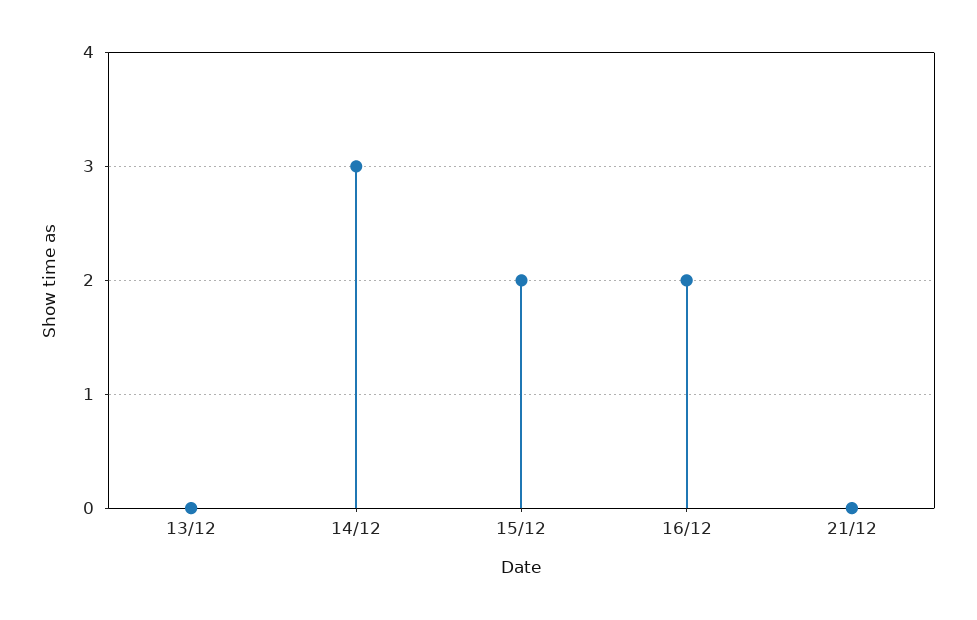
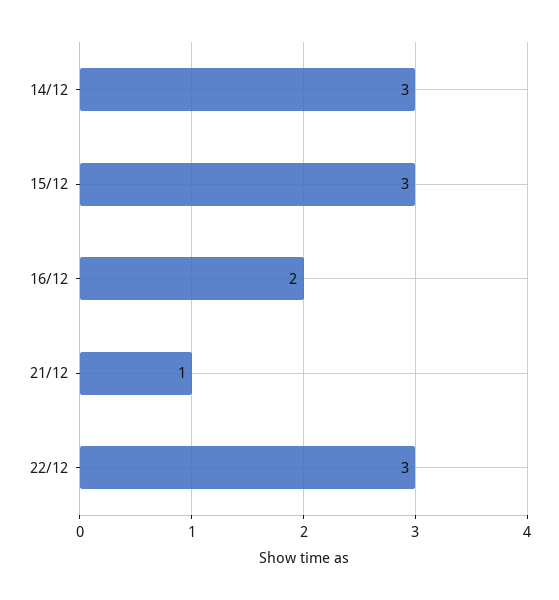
13/12: 0 -> none
15/12: 2 -> 3
21/12: 0 -> 1
22/12: none -> 3

